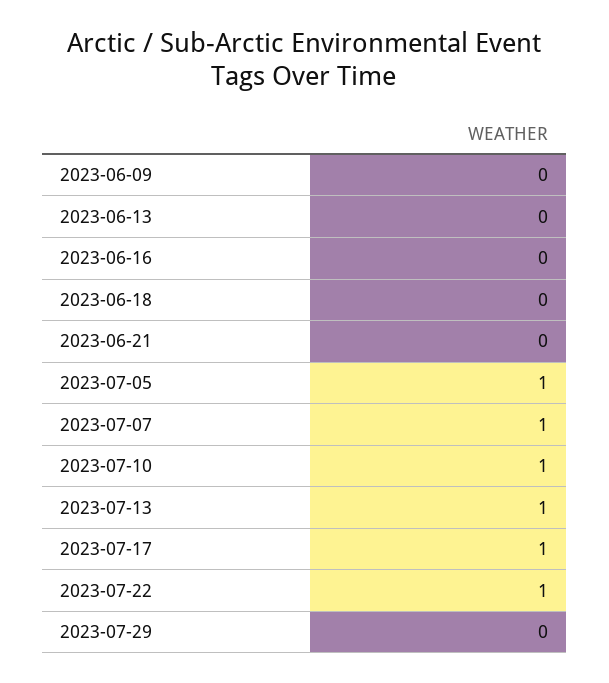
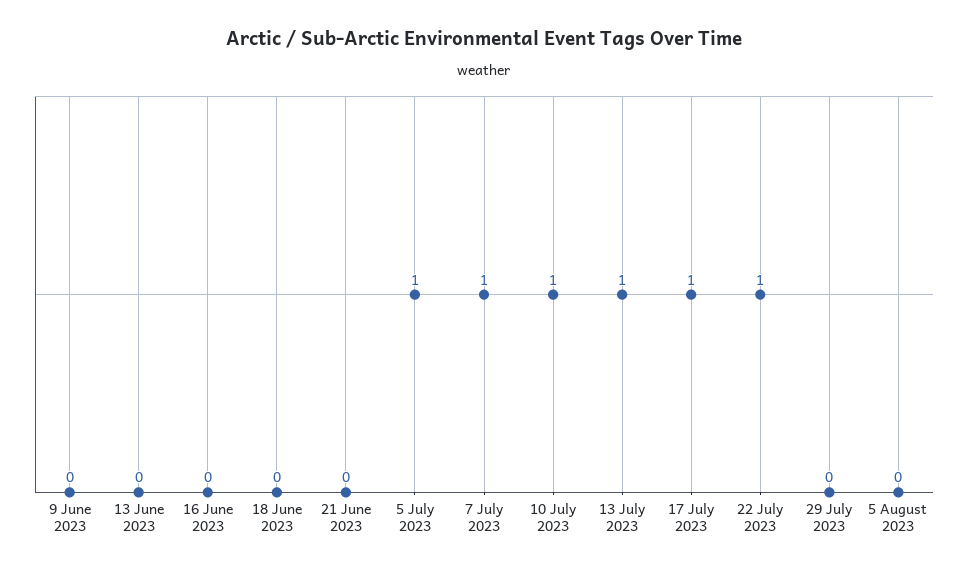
5 August 2023: none -> 0

